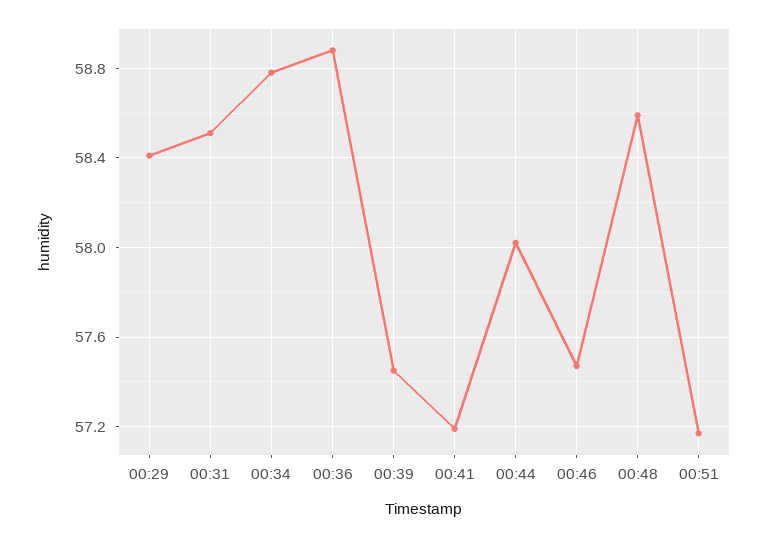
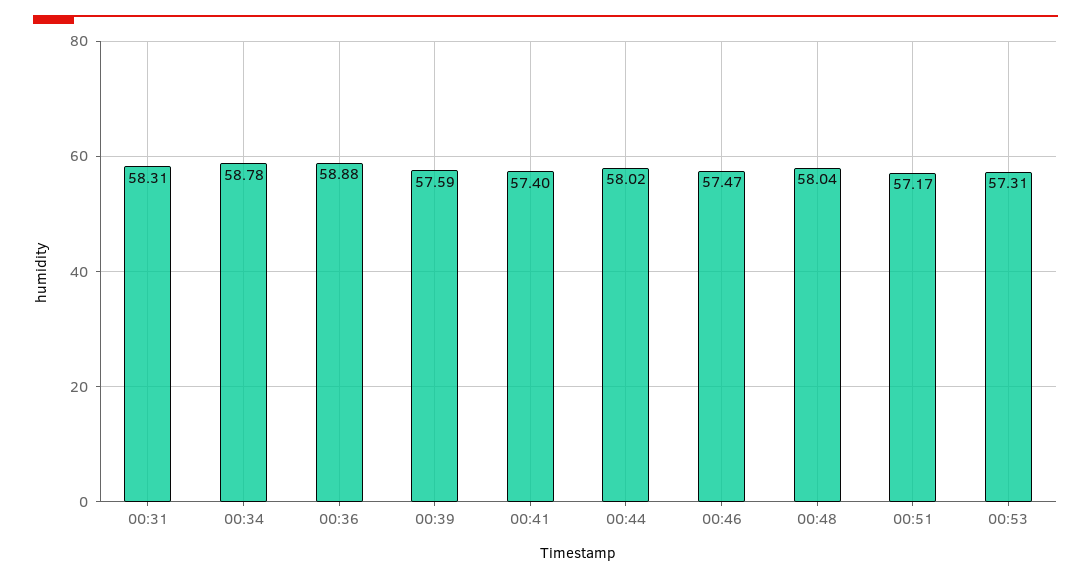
00:29: 58.4 -> none
00:31: 58.5 -> 58.31
00:39: 57.45 -> 57.59
00:41: 57.2 -> 57.4
00:48: 58.6 -> 58.04
00:53: none -> 57.31

